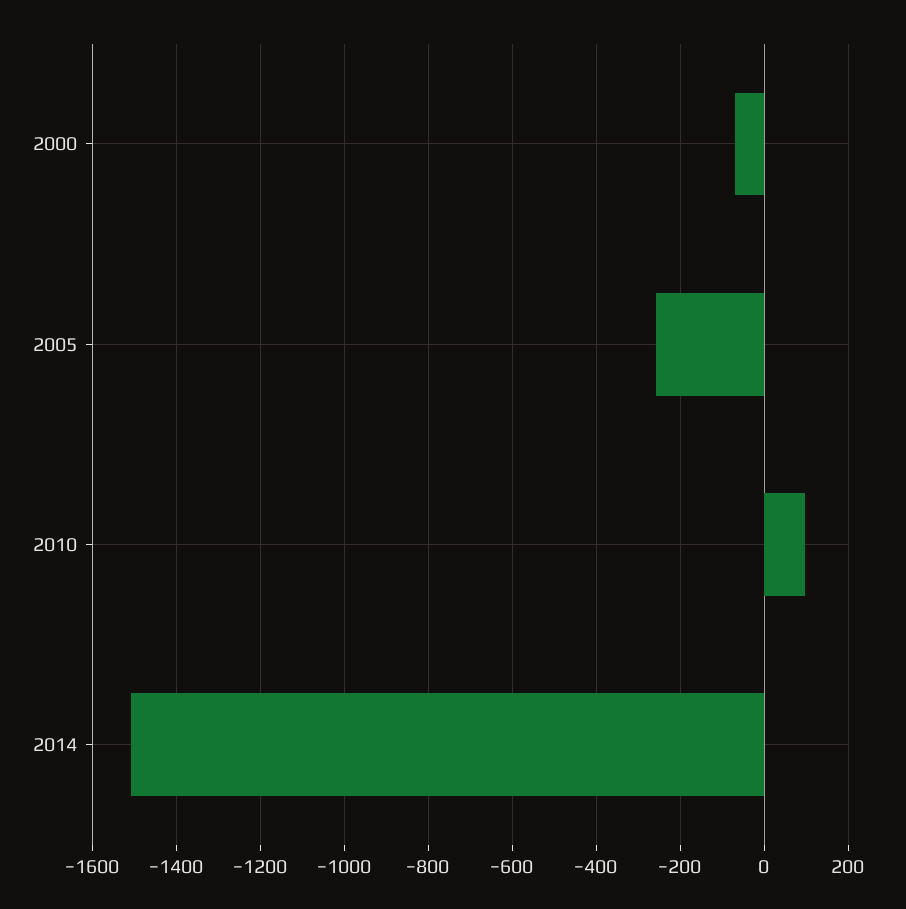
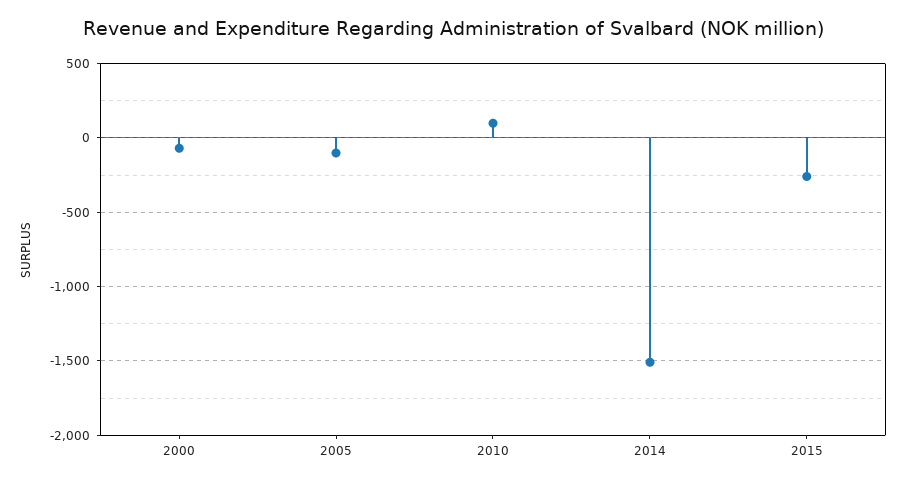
2005: -260 -> -100
2015: none -> -250

